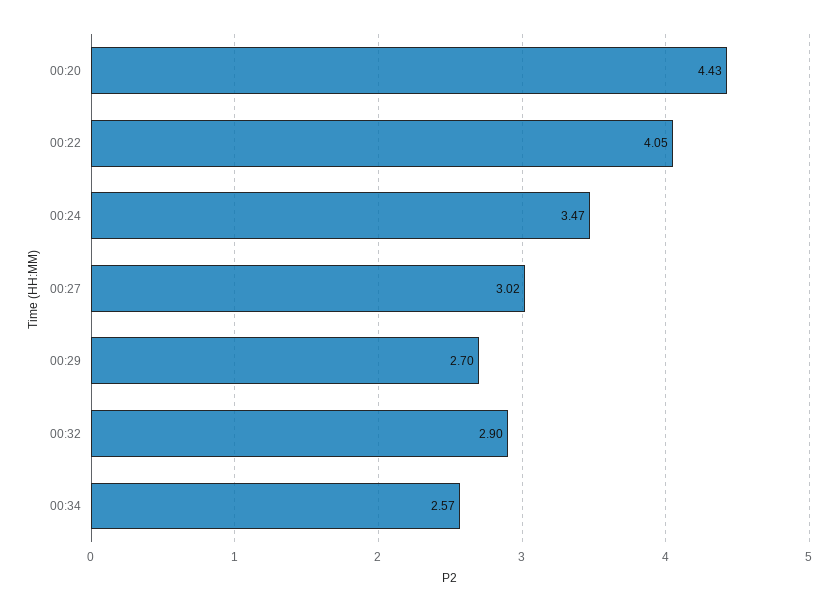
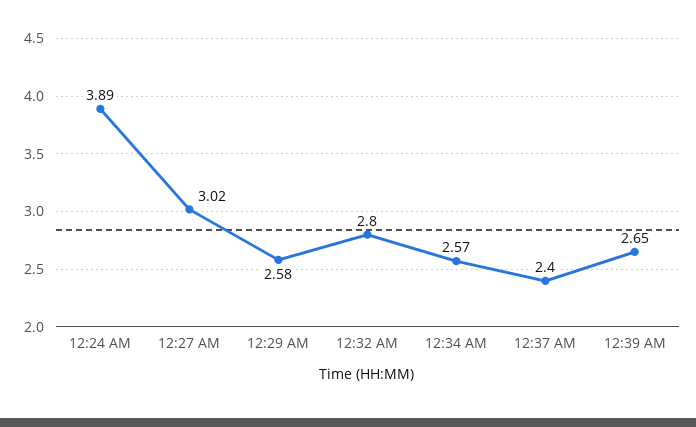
00:20: 4.43 -> none
00:22: 4.05 -> none
00:24: 3.47 -> 3.89
00:29: 2.7 -> 2.58
00:32: 2.9 -> 2.8
12:37 AM: none -> 2.4
12:39 AM: none -> 2.65

